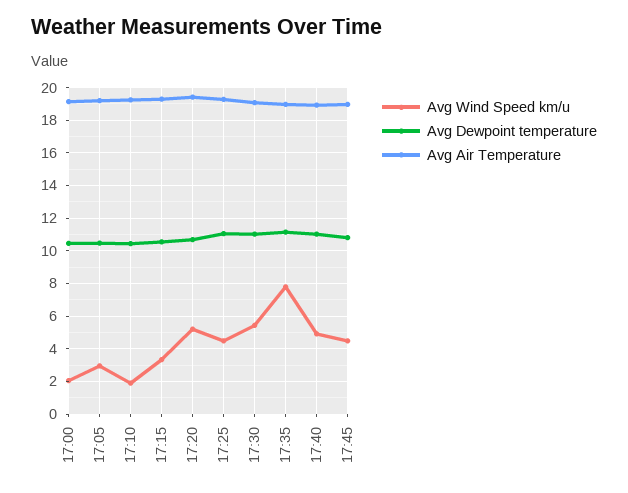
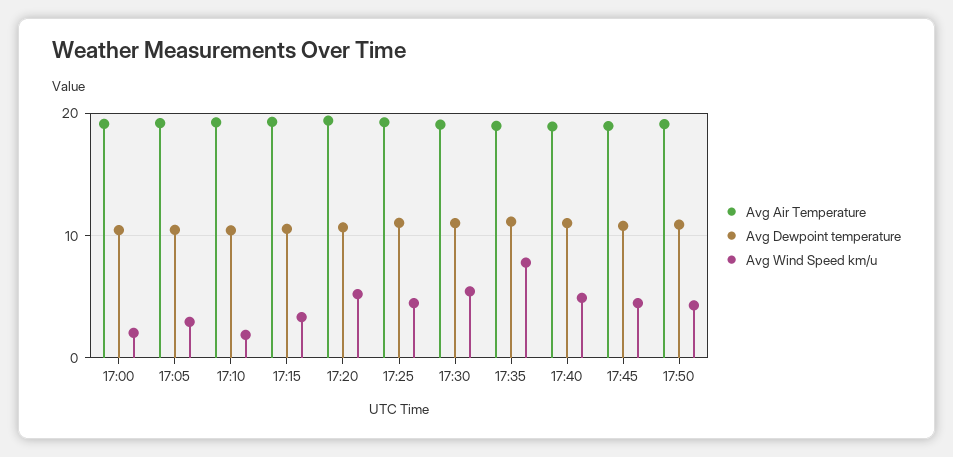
Avg Air Temperature, 17:50: none -> 19
Avg Dewpoint temperature, 17:50: none -> 11
Avg Wind Speed km/u, 17:50: none -> 4

